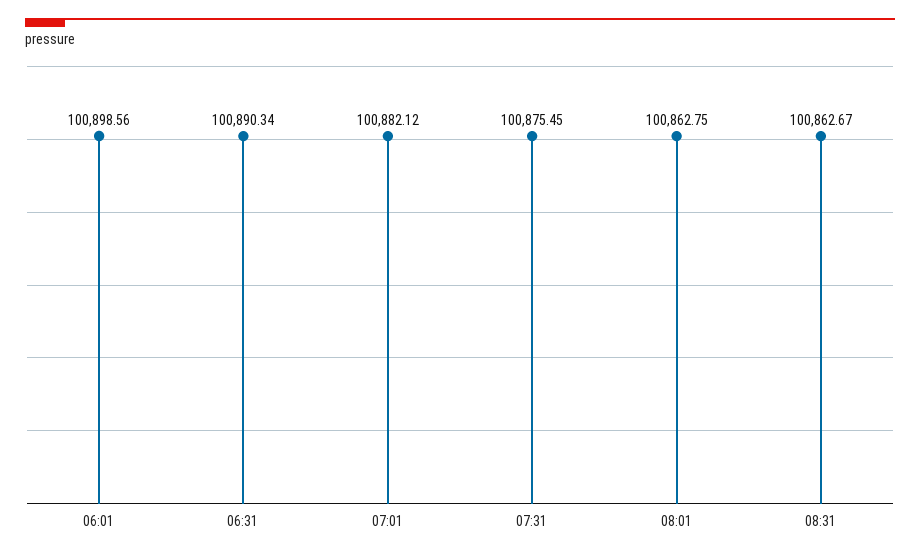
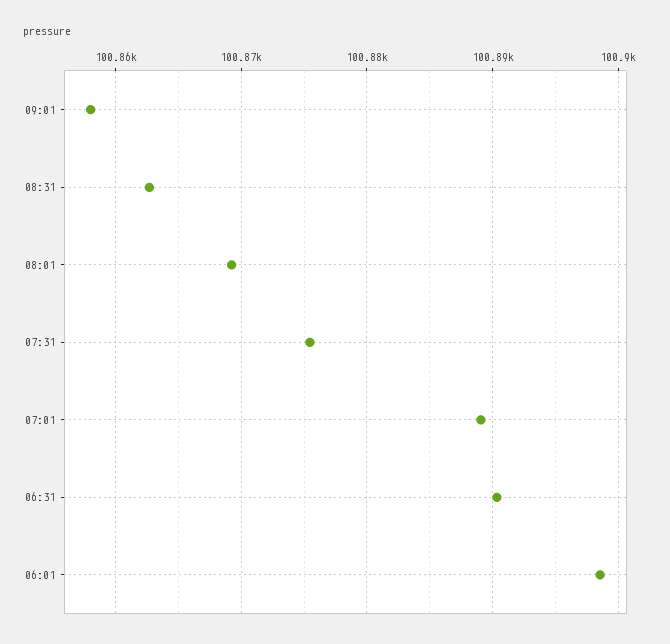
07:01: 100882.12 -> 100889
08:01: 100862.75 -> 100869
09:01: none -> 100858

